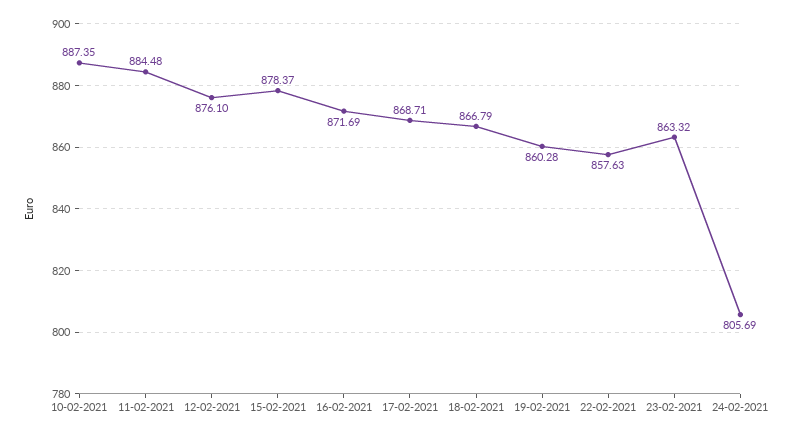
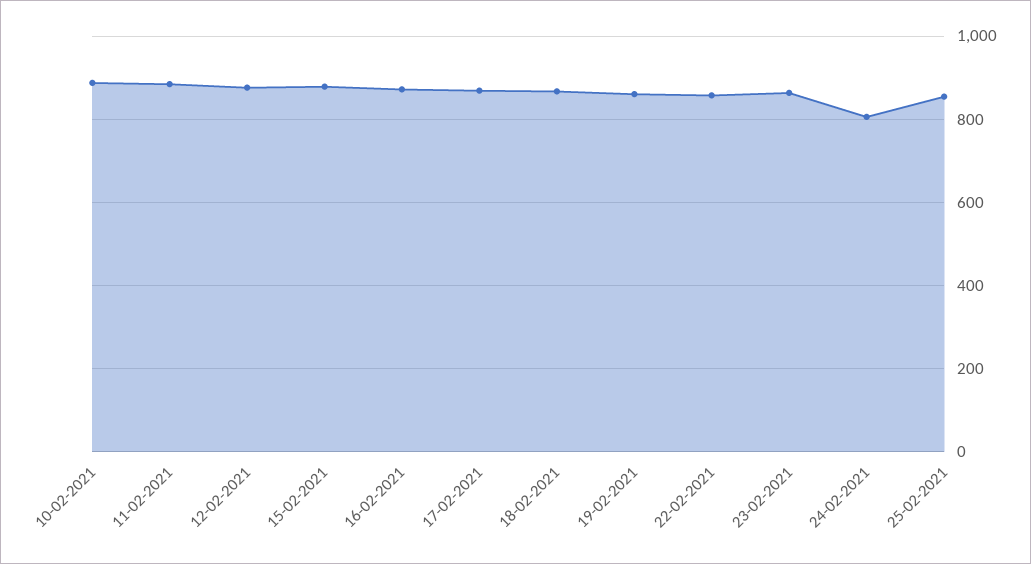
25-02-2021: none -> 860

